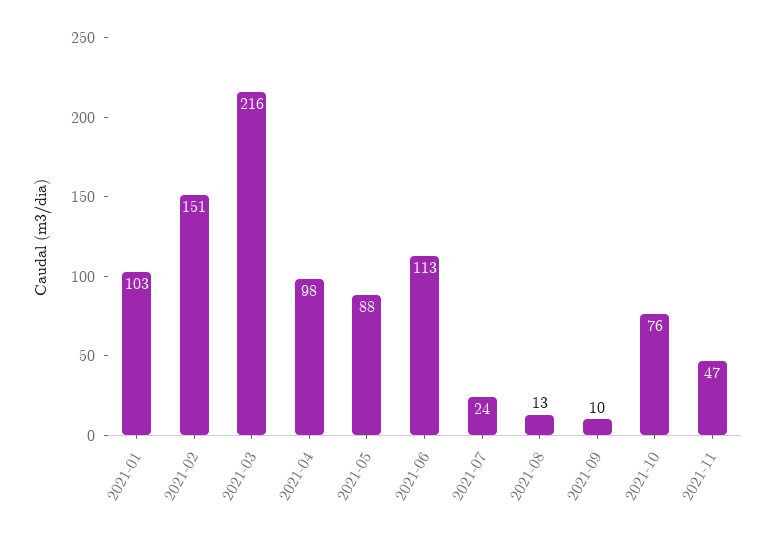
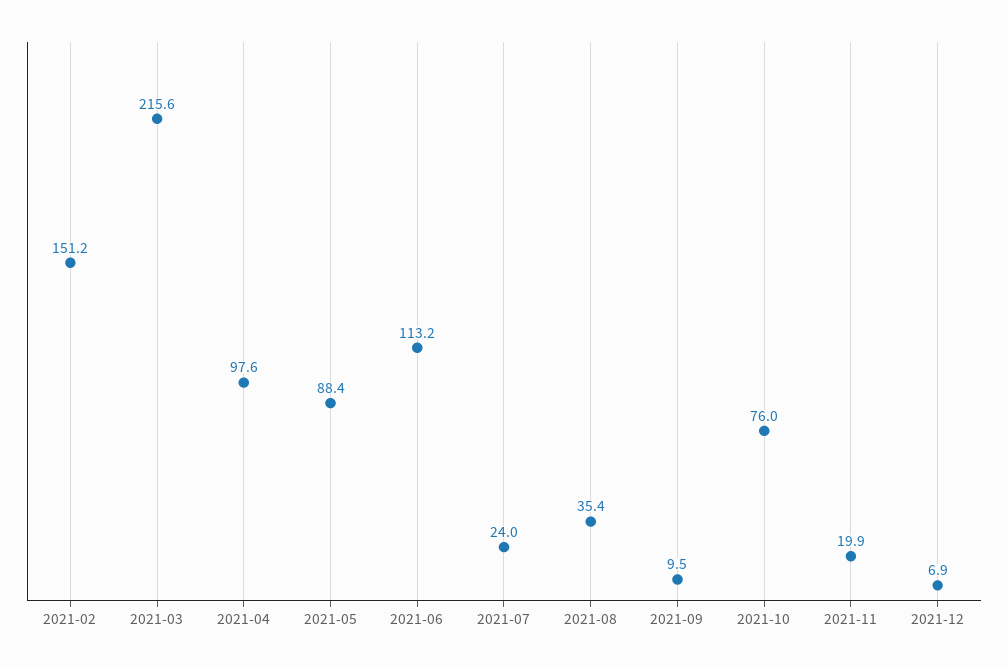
2021-01: 103 -> none
2021-08: 13 -> 35.4
2021-11: 47 -> 19.9
2021-12: none -> 6.9

